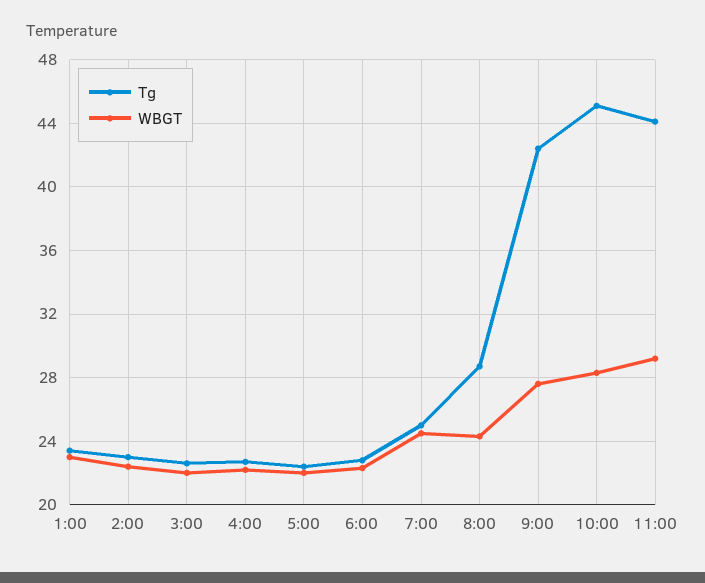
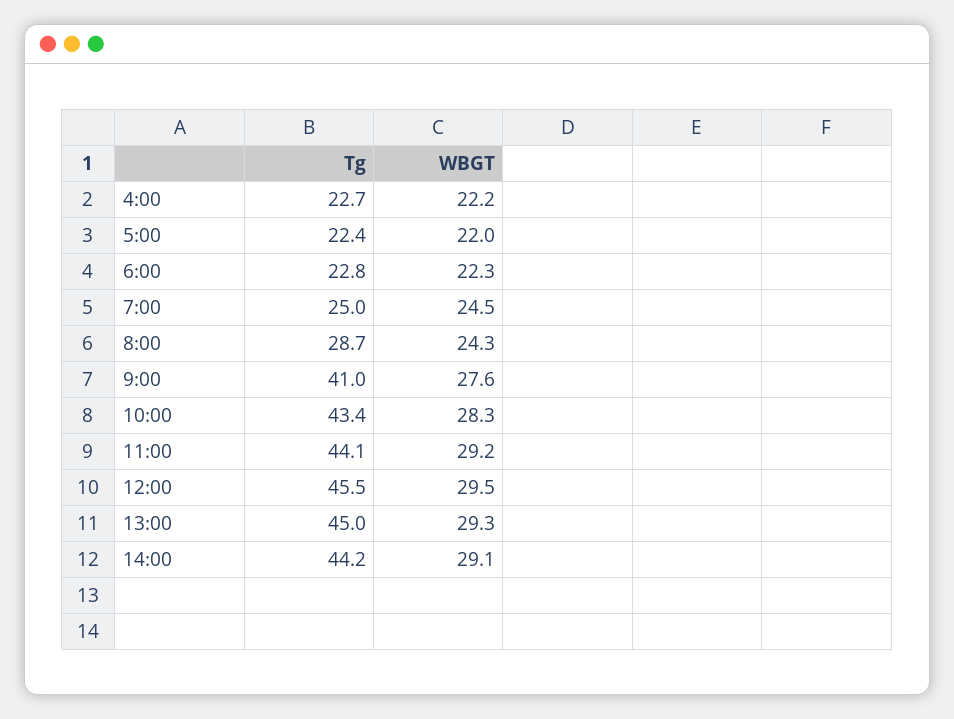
Tg, 1:00: 23.5 -> none
WBGT, 1:00: 23 -> none
Tg, 2:00: 23 -> none
WBGT, 2:00: 22.5 -> none
Tg, 3:00: 22.5 -> none
WBGT, 3:00: 22 -> none
Tg, 9:00: 42.5 -> 41
Tg, 10:00: 45 -> 43.4
Tg, 12:00: none -> 45.5
WBGT, 12:00: none -> 29.5
Tg, 13:00: none -> 45
WBGT, 13:00: none -> 29.3
Tg, 14:00: none -> 44.2
WBGT, 14:00: none -> 29.1

